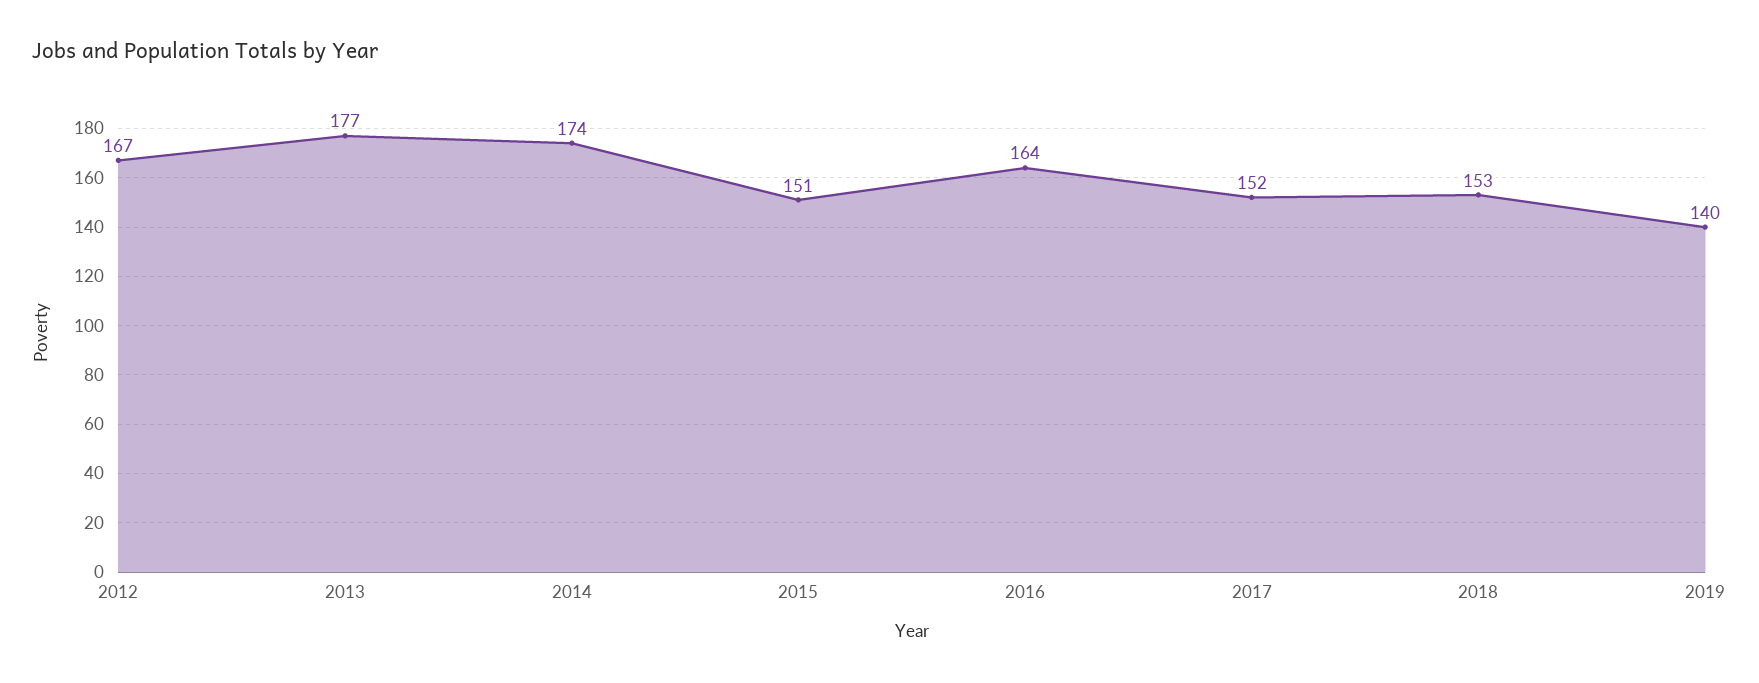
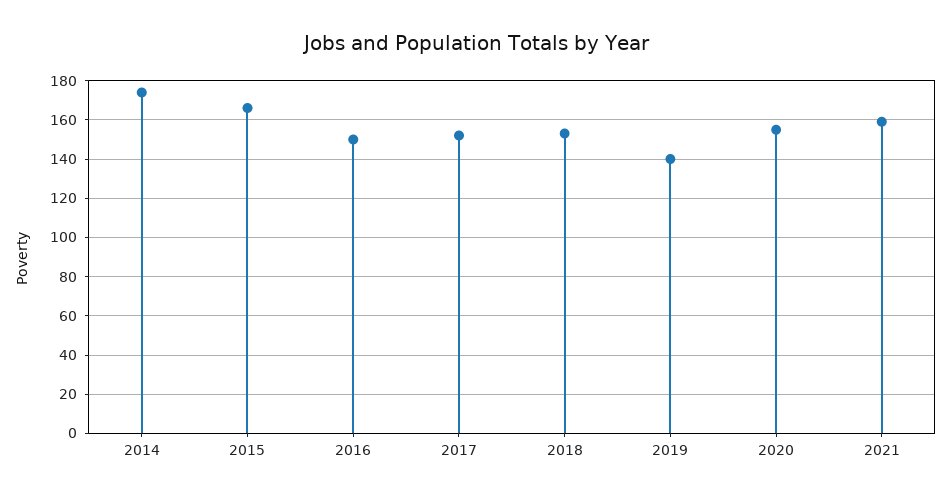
2012: 167 -> none
2013: 177 -> none
2015: 151 -> 165
2016: 164 -> 150
2020: none -> 155
2021: none -> 160

